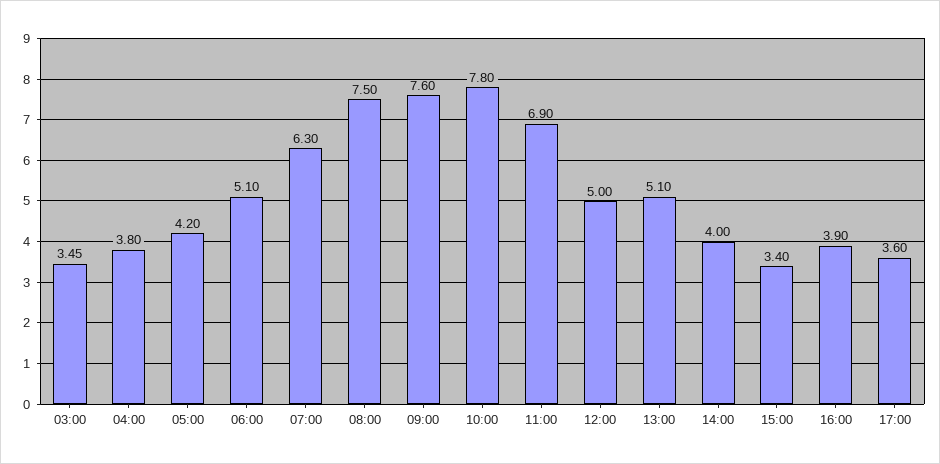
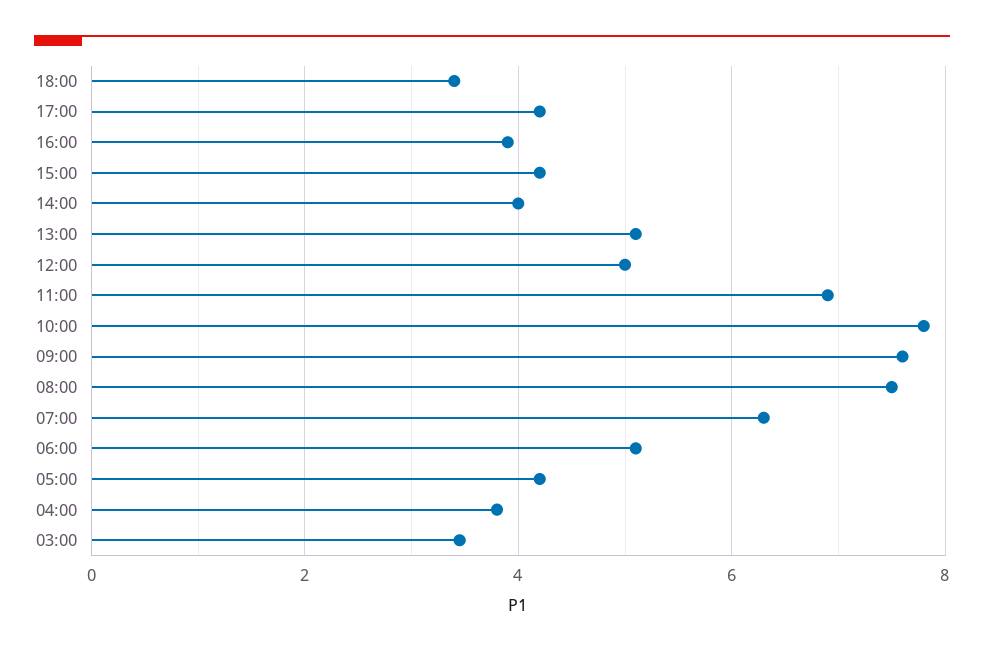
15:00: 3.4 -> 4.2
17:00: 3.6 -> 4.2
18:00: none -> 3.4

